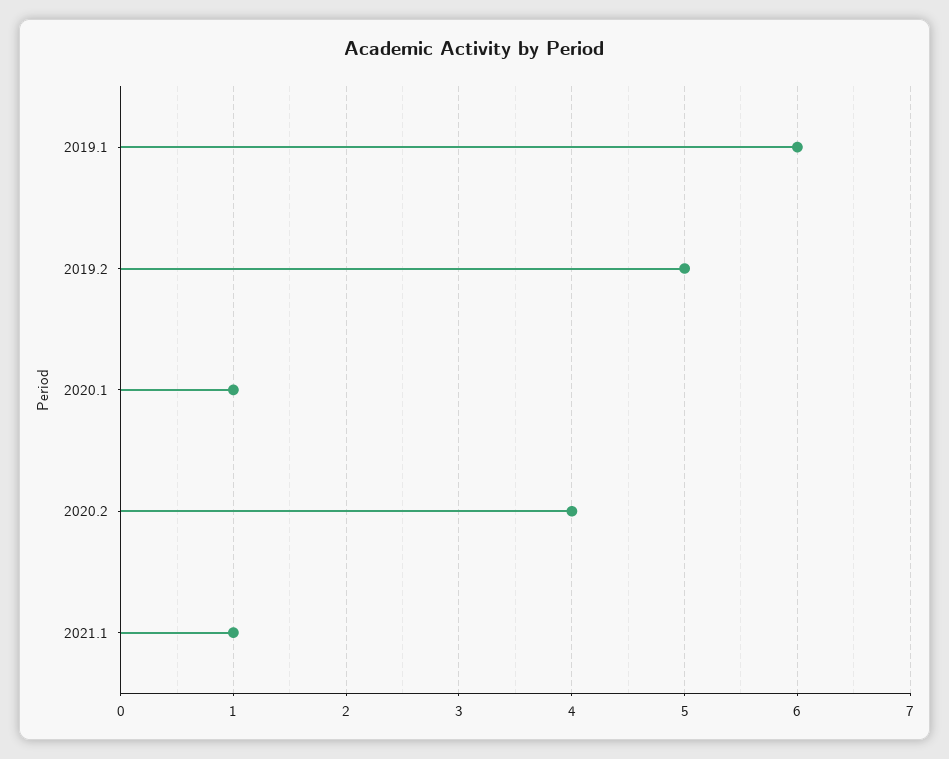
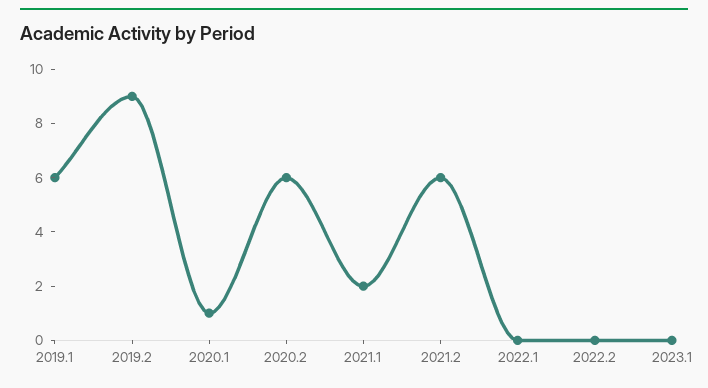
2019.2: 5 -> 9
2020.2: 4 -> 6
2021.1: 1 -> 2
2021.2: none -> 6
2022.1: none -> 0
2022.2: none -> 0
2023.1: none -> 0

